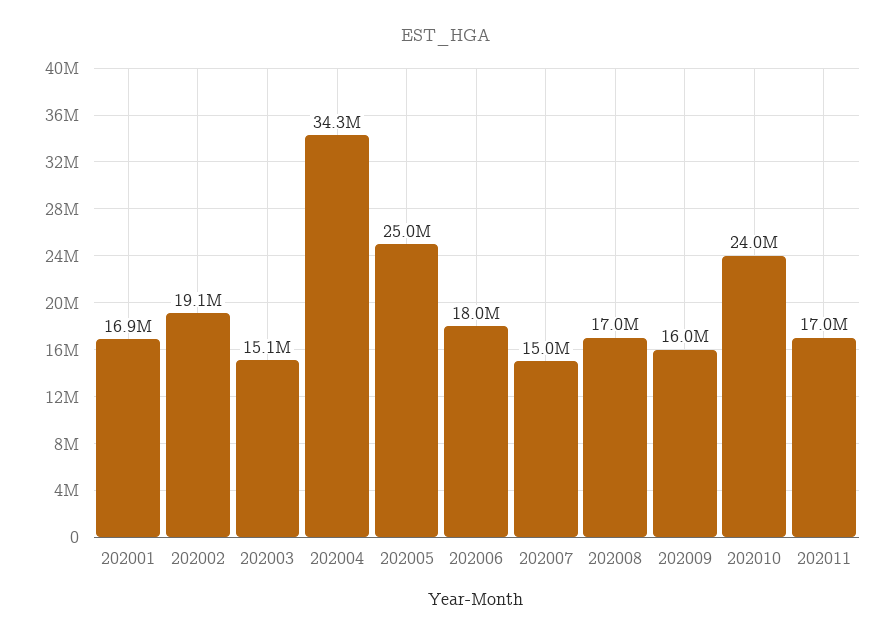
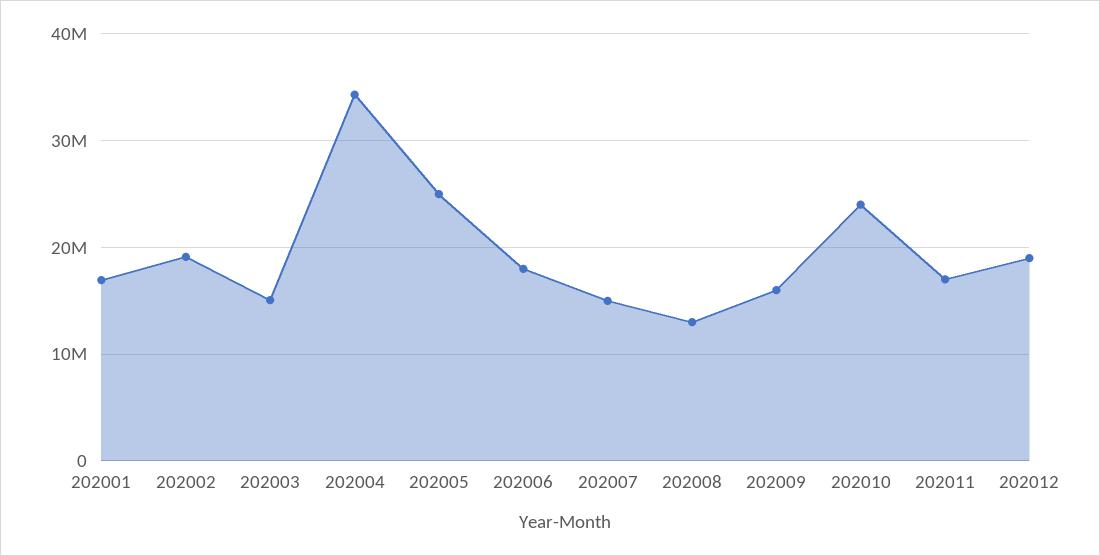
202008: 17000000 -> 13000000
202012: none -> 19000000

